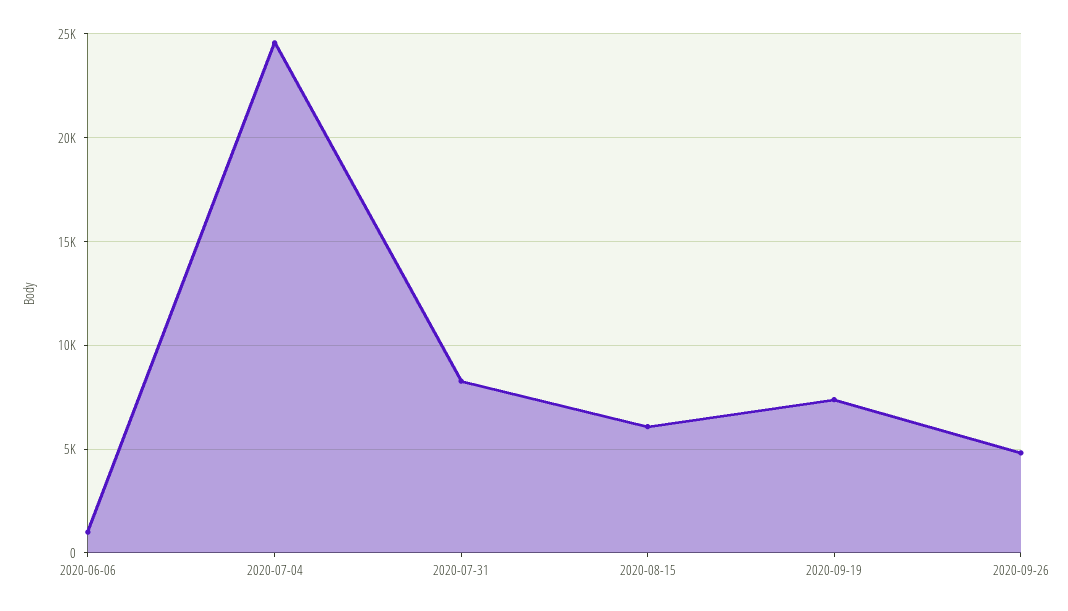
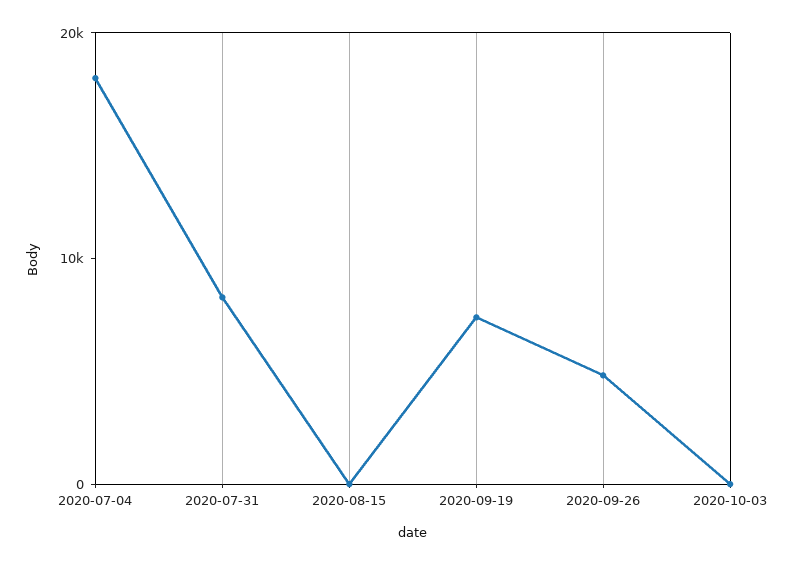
2020-06-06: 1000 -> none
2020-07-04: 24500 -> 18000
2020-08-15: 6000 -> 0
2020-10-03: none -> 0

